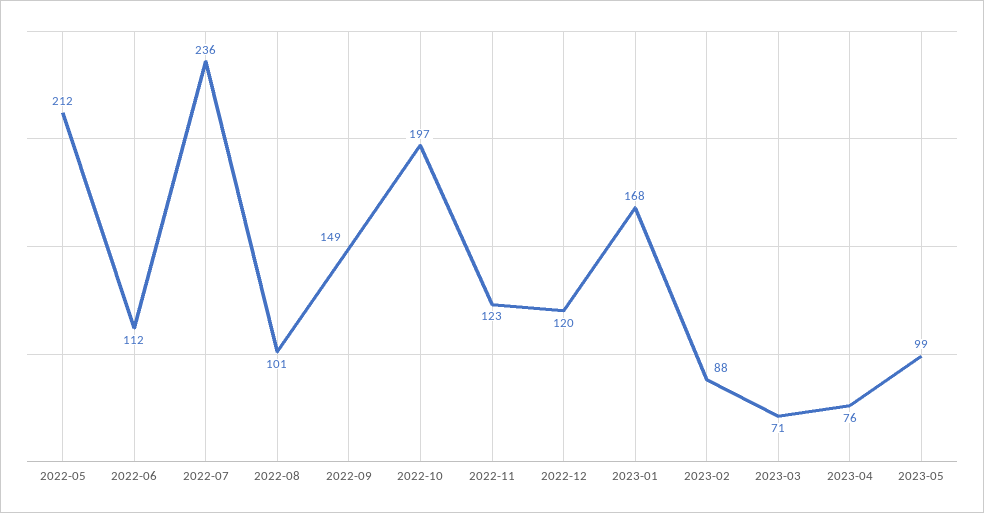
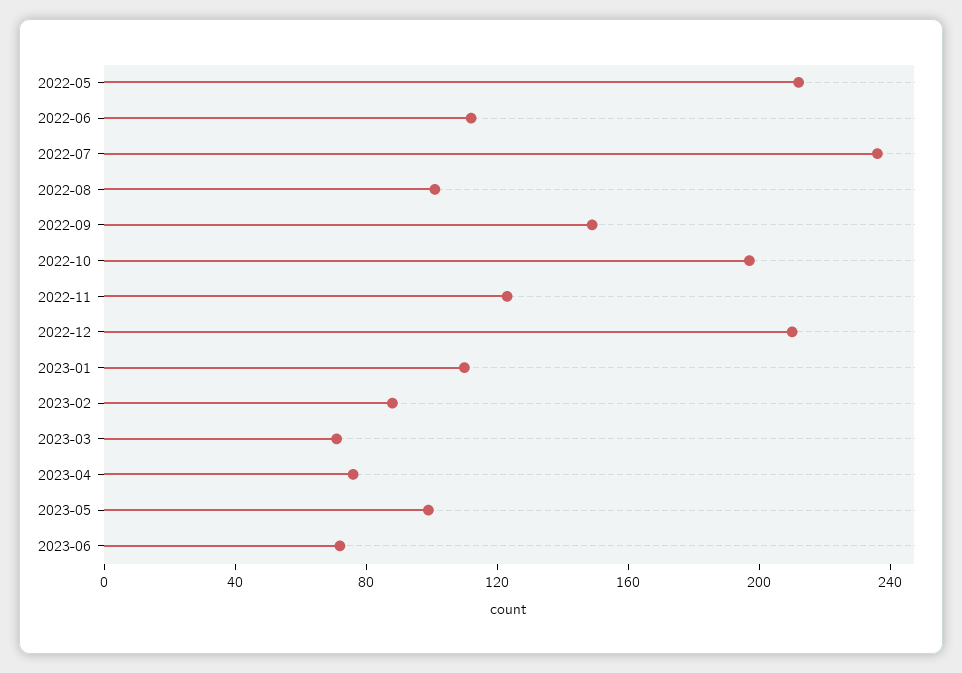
2022-12: 120 -> 210
2023-01: 168 -> 110
2023-06: none -> 70

